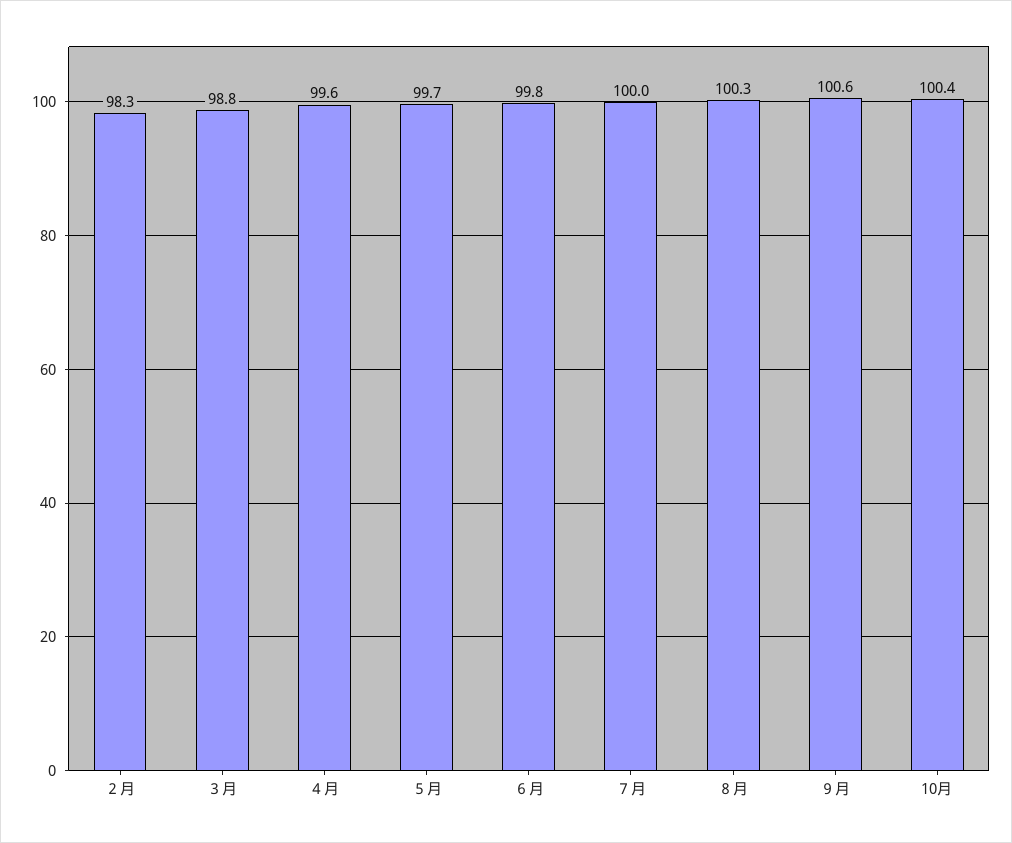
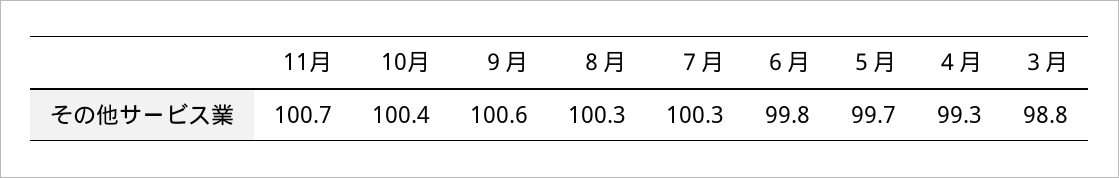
２月: 98.3 -> none
４月: 99.6 -> 99.3
７月: 100 -> 100.3
11月: none -> 100.7

